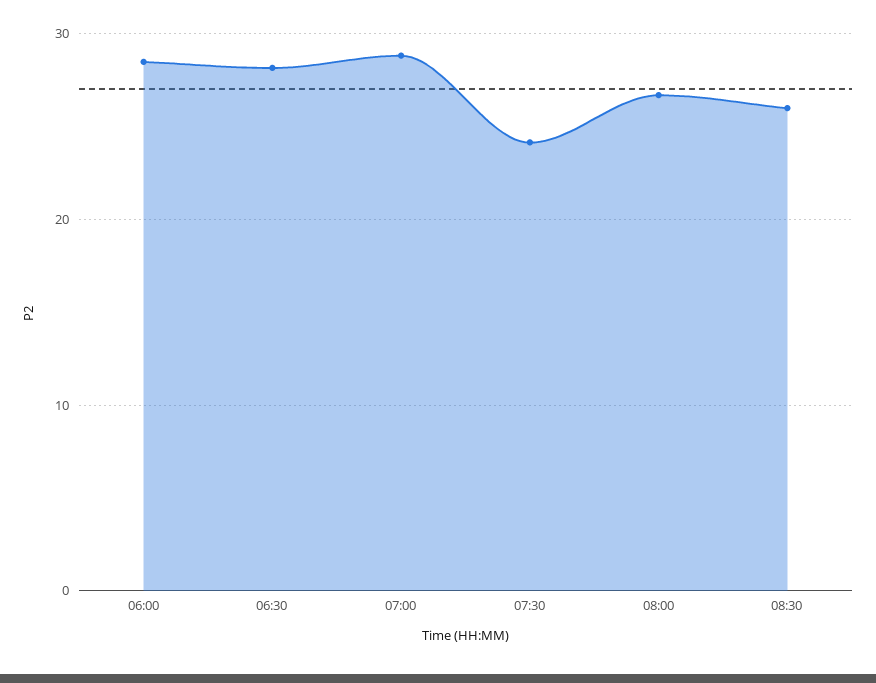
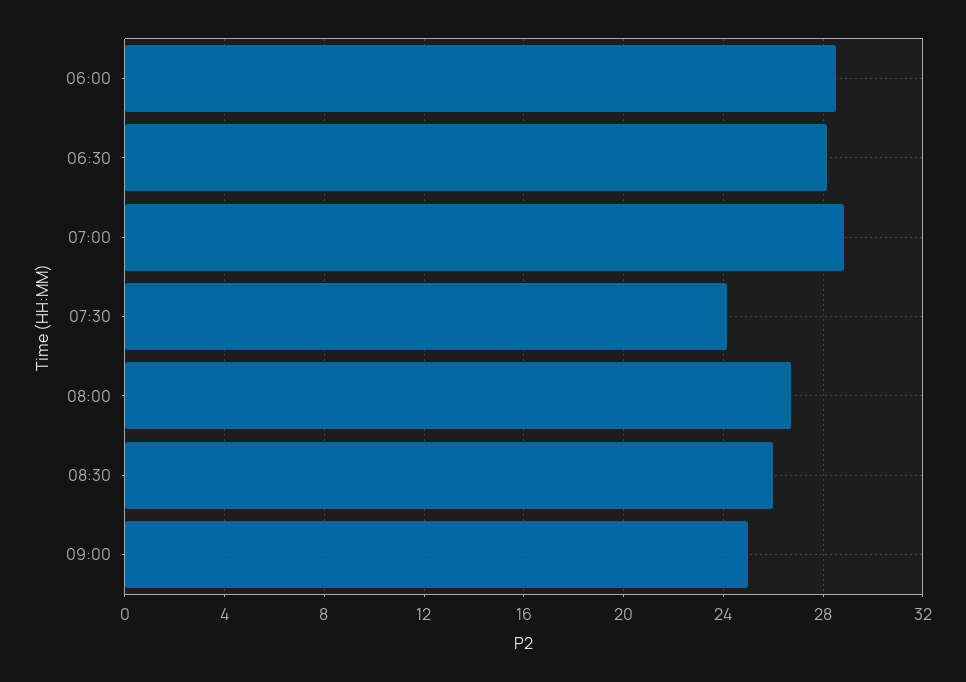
09:00: none -> 25

